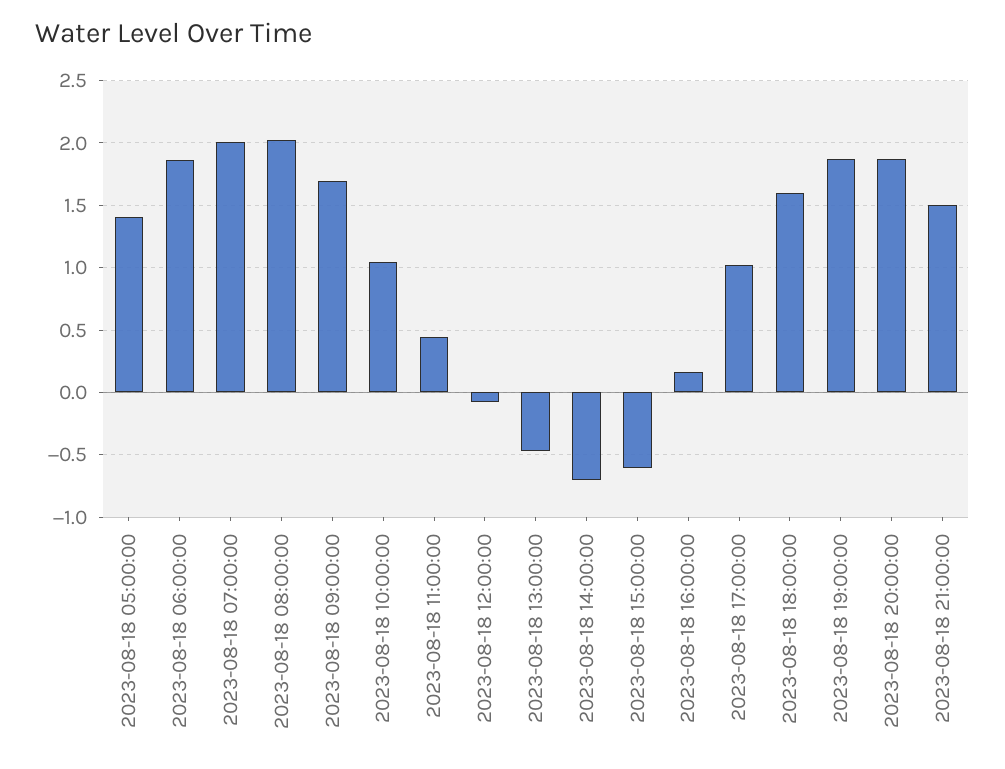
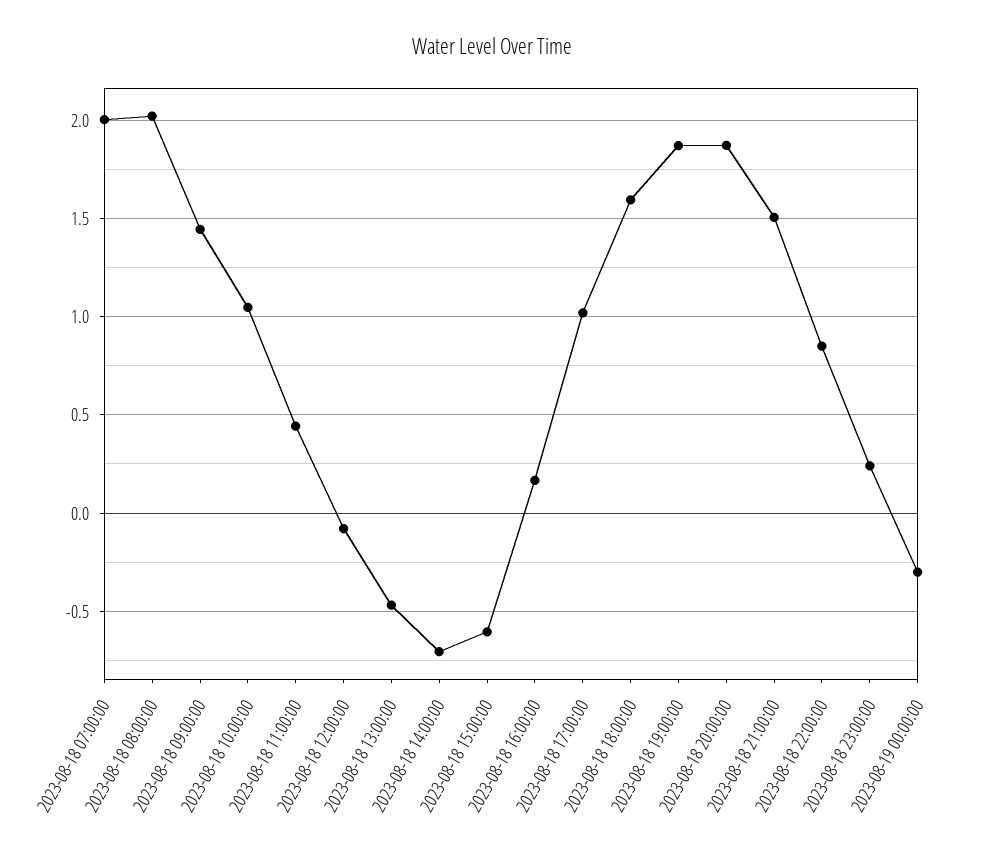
2023-08-18 05:00:00: 1.4 -> none
2023-08-18 06:00:00: 1.85 -> none
2023-08-18 09:00:00: 1.7 -> 1.45
2023-08-18 22:00:00: none -> 0.85
2023-08-18 23:00:00: none -> 0.25
2023-08-19 00:00:00: none -> -0.3

